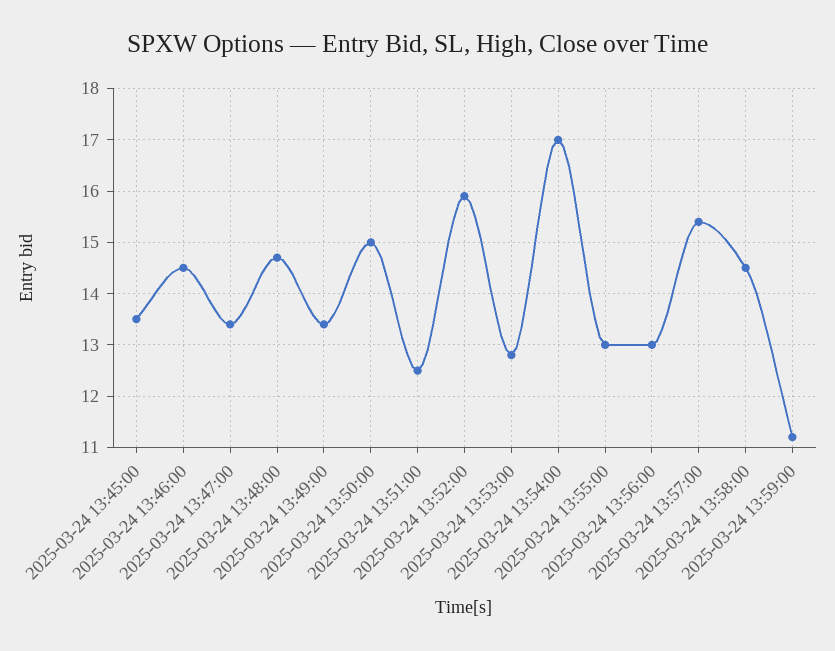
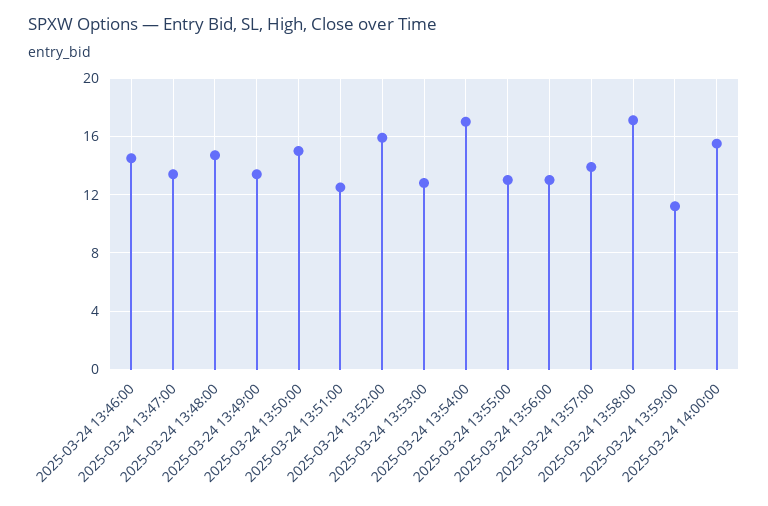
2025-03-24 13:45:00: 13.5 -> none
2025-03-24 13:57:00: 15.5 -> 14
2025-03-24 13:58:00: 14.5 -> 17
2025-03-24 14:00:00: none -> 15.5

